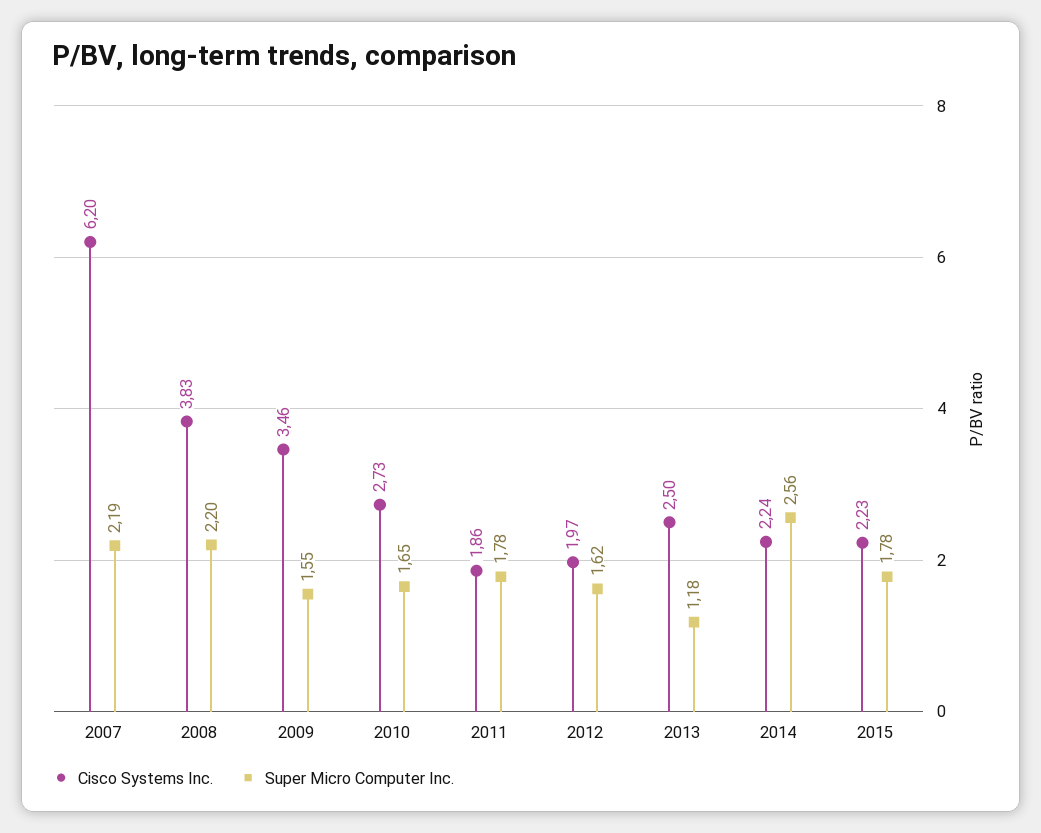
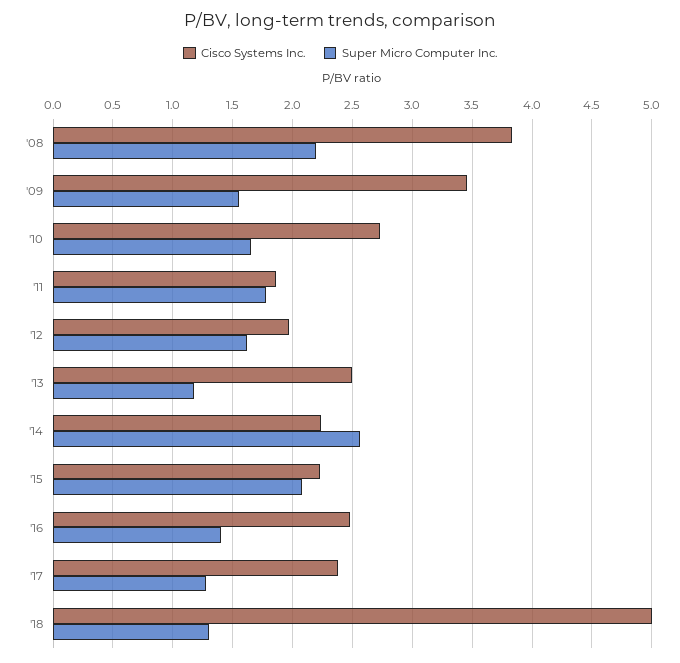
Cisco Systems Inc., 2007: 6.2 -> none
Super Micro Computer Inc., 2007: 2.19 -> none
Super Micro Computer Inc., 2015: 1.78 -> 2.1
Cisco Systems Inc., '16: none -> 2.5
Super Micro Computer Inc., '16: none -> 1.4
Cisco Systems Inc., '17: none -> 2.4
Super Micro Computer Inc., '17: none -> 1.3
Cisco Systems Inc., '18: none -> 5
Super Micro Computer Inc., '18: none -> 1.3

